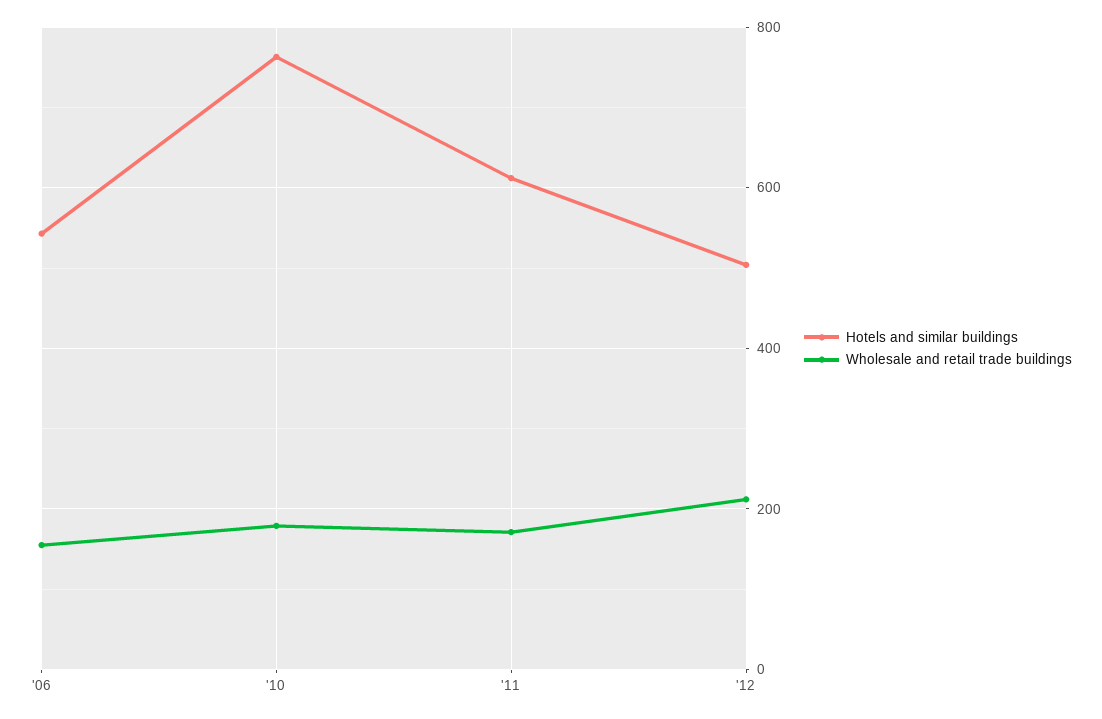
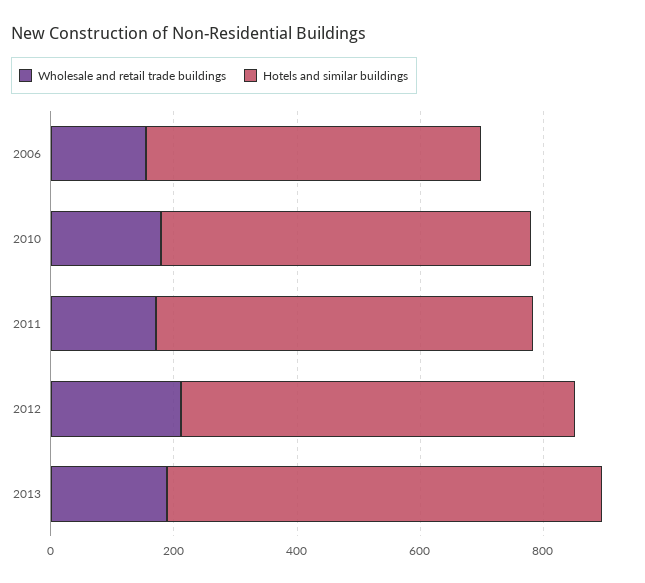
Hotels and similar buildings, '10: 760 -> 600
Hotels and similar buildings, '12: 500 -> 650
Wholesale and retail trade buildings, 2013: none -> 200
Hotels and similar buildings, 2013: none -> 700

